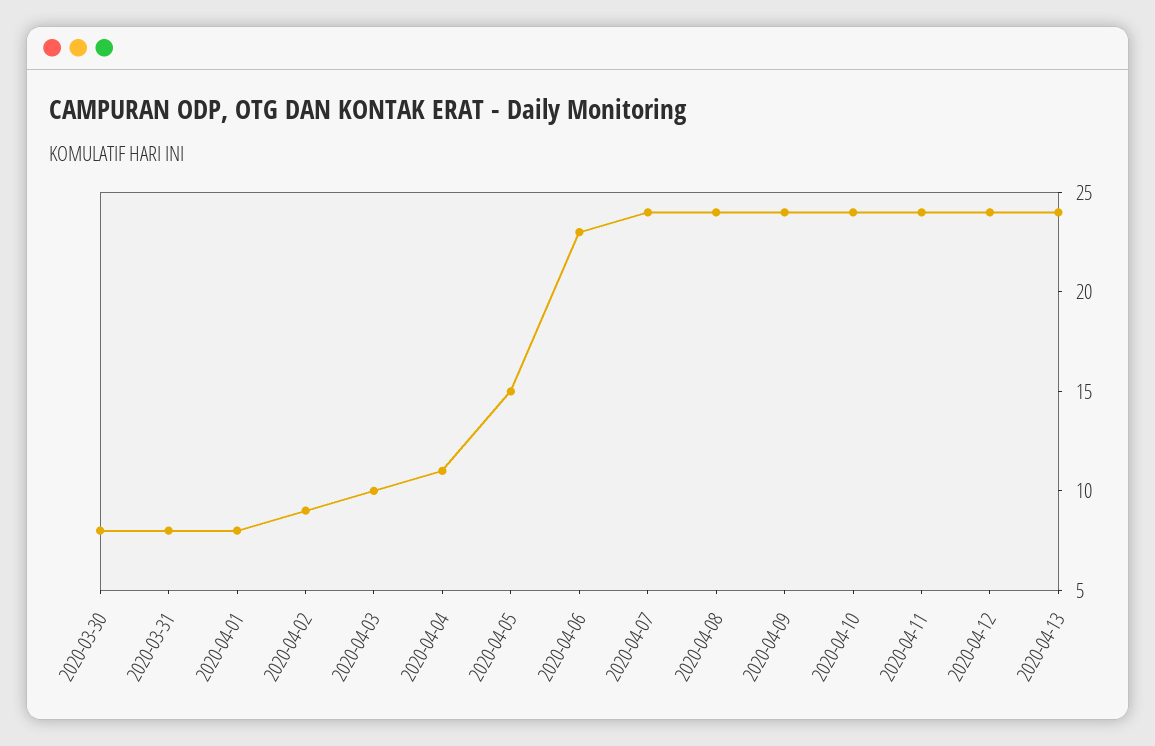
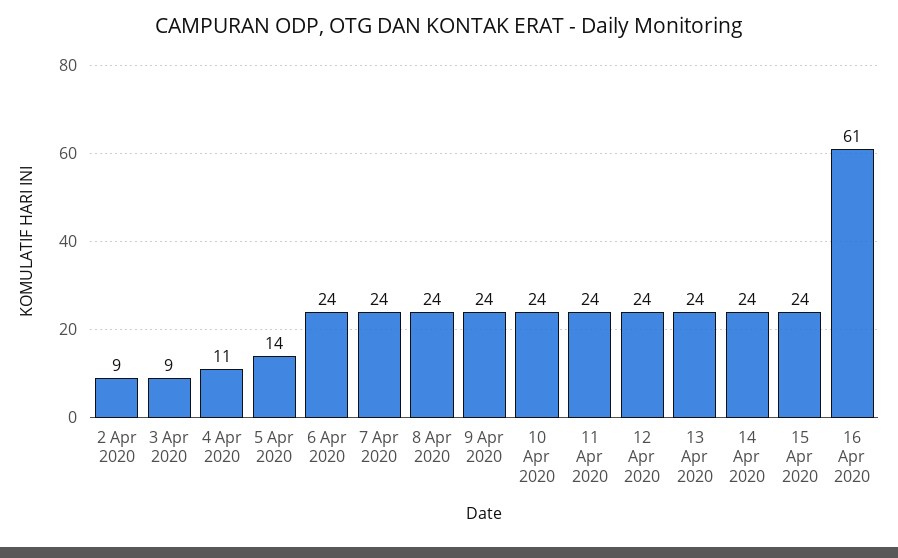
2020-03-30: 8 -> none
2020-03-31: 8 -> none
2020-04-01: 8 -> none
2020-04-03: 10 -> 9
2020-04-05: 15 -> 14
2020-04-06: 23 -> 24
14 Apr 2020: none -> 24
15 Apr 2020: none -> 24
16 Apr 2020: none -> 61

